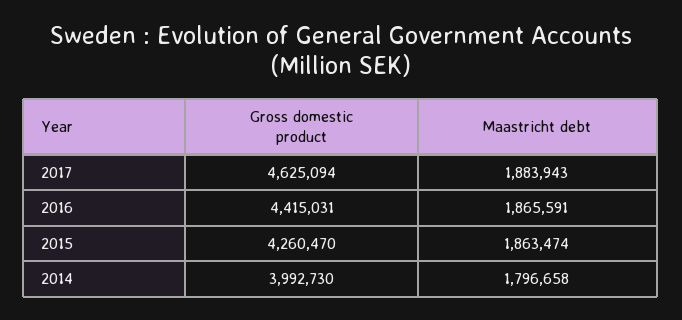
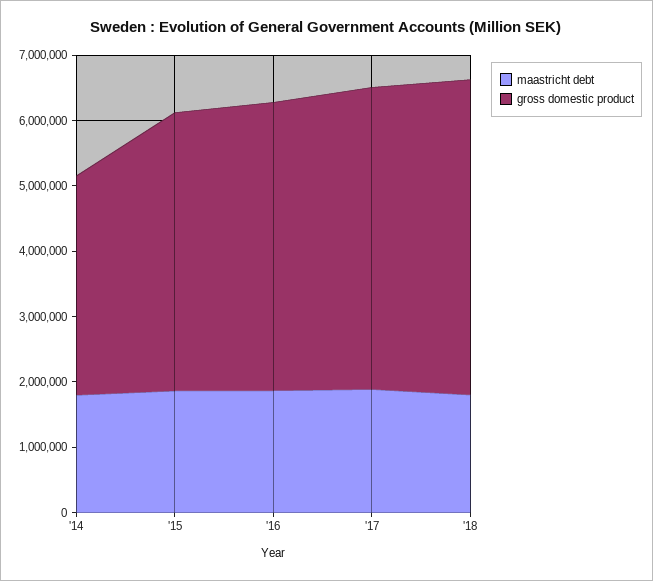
Gross domestic product, 2014: 3992730 -> 3400000
Maastricht debt, '18: none -> 1800000
Gross domestic product, '18: none -> 4800000

